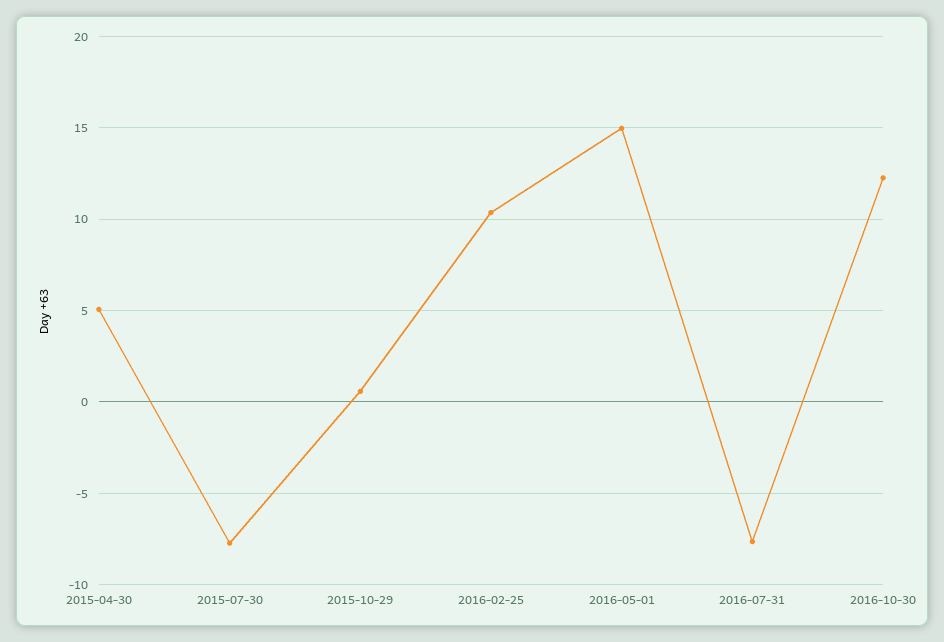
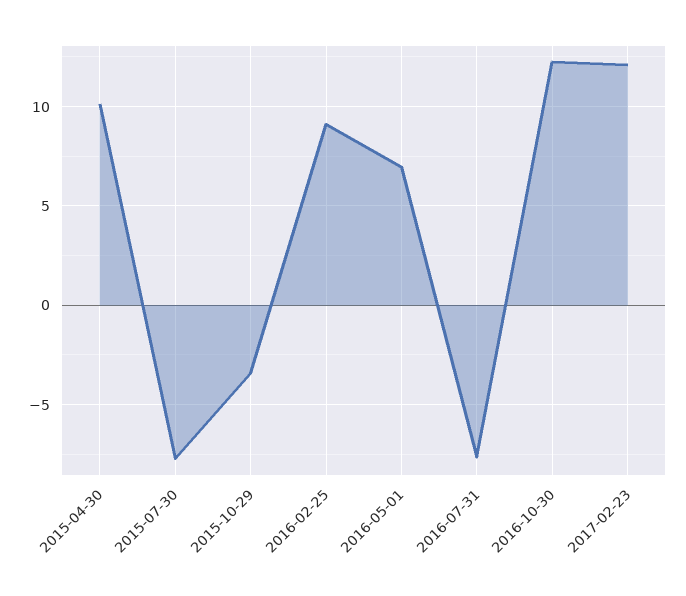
2015-04-30: 5 -> 10
2015-10-29: 0.5 -> -3.5
2016-02-25: 10.5 -> 9
2016-05-01: 15 -> 7
2017-02-23: none -> 12

